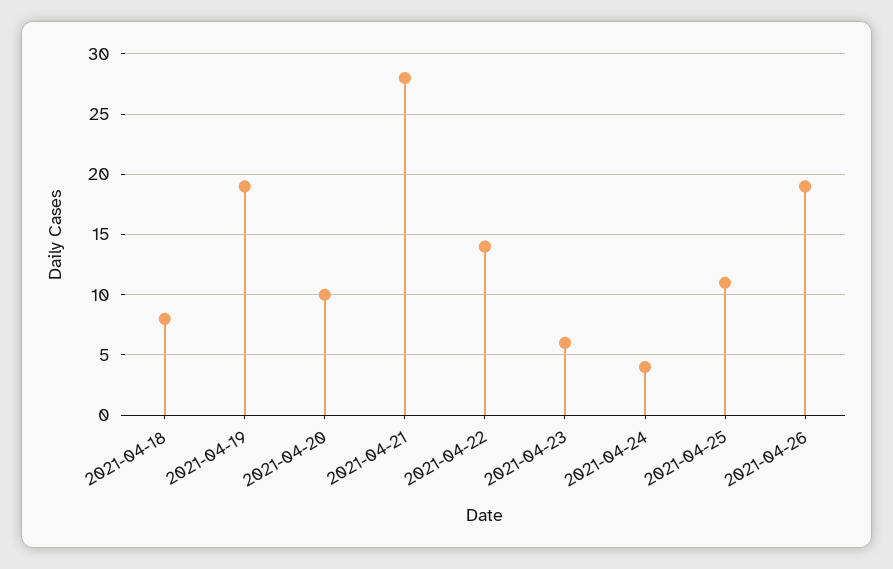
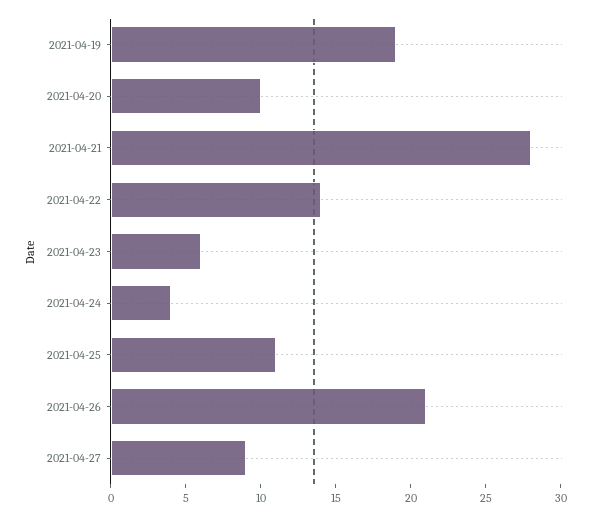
2021-04-18: 8 -> none
2021-04-26: 19 -> 21
2021-04-27: none -> 9

